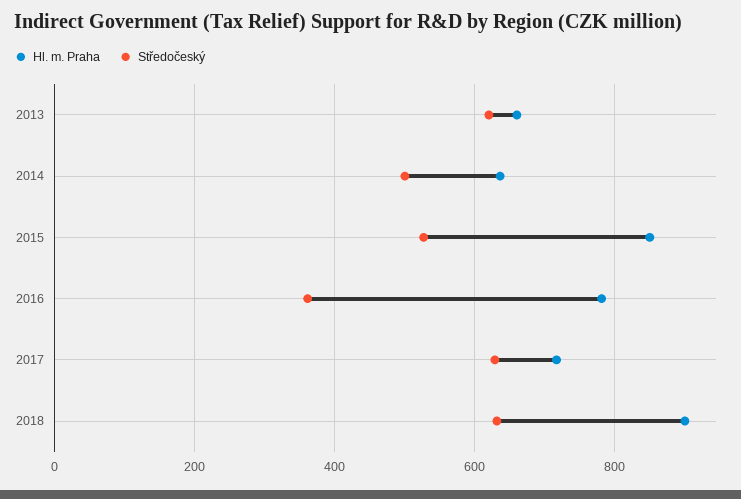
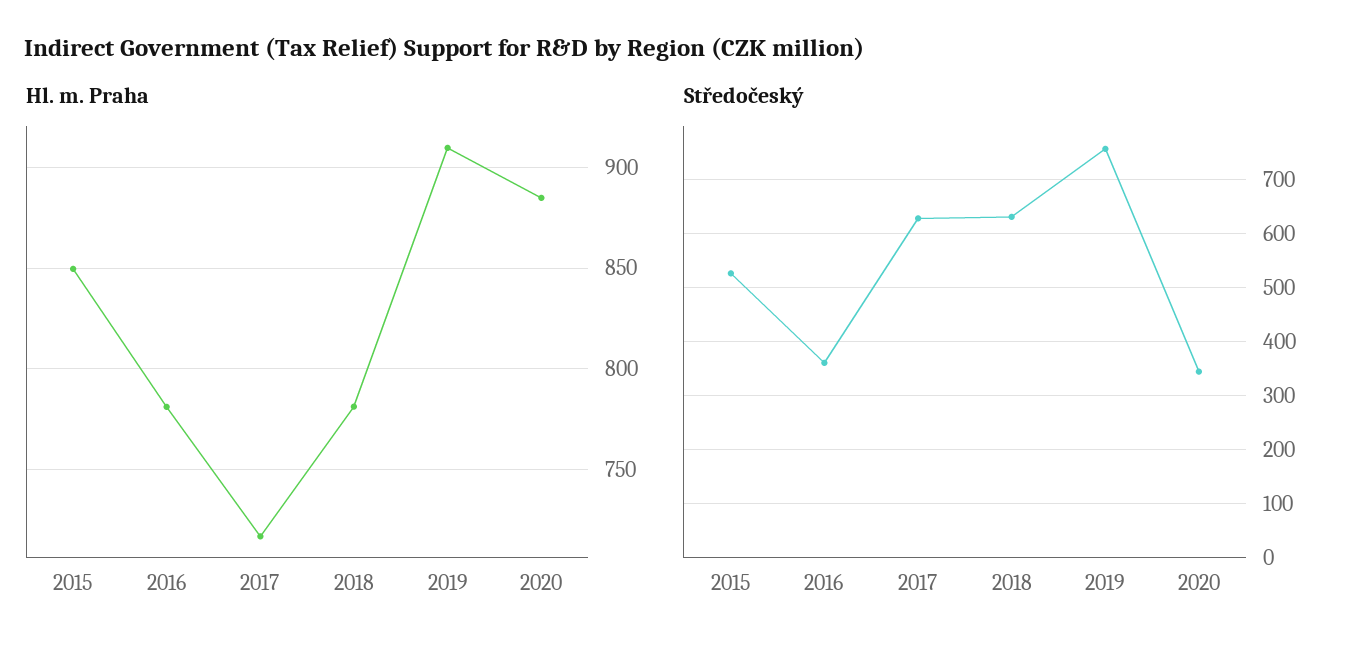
Hl. m. Praha, 2013: 660 -> none
Středočeský, 2013: 620 -> none
Hl. m. Praha, 2014: 640 -> none
Středočeský, 2014: 500 -> none
Hl. m. Praha, 2018: 900 -> 780
Hl. m. Praha, 2019: none -> 910
Hl. m. Praha, 2020: none -> 885
Středočeský, 2019: none -> 760
Středočeský, 2020: none -> 340

